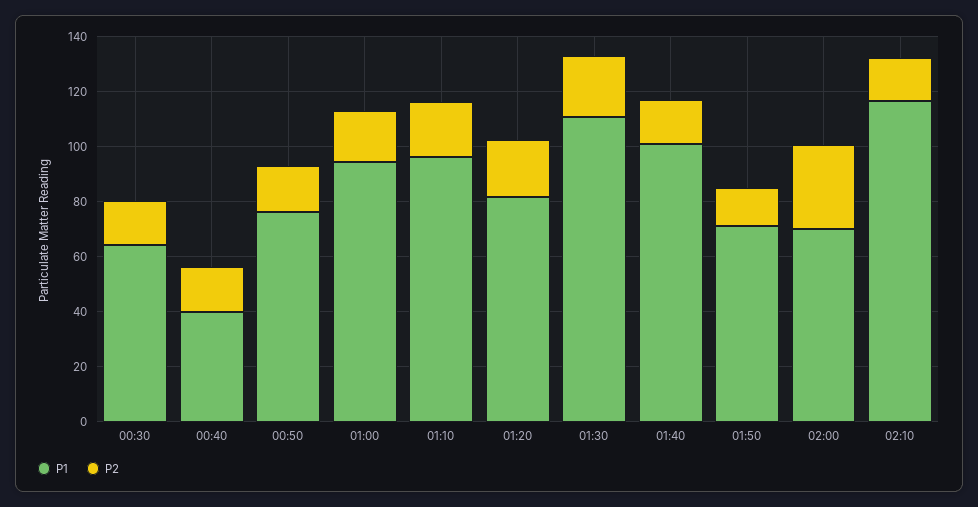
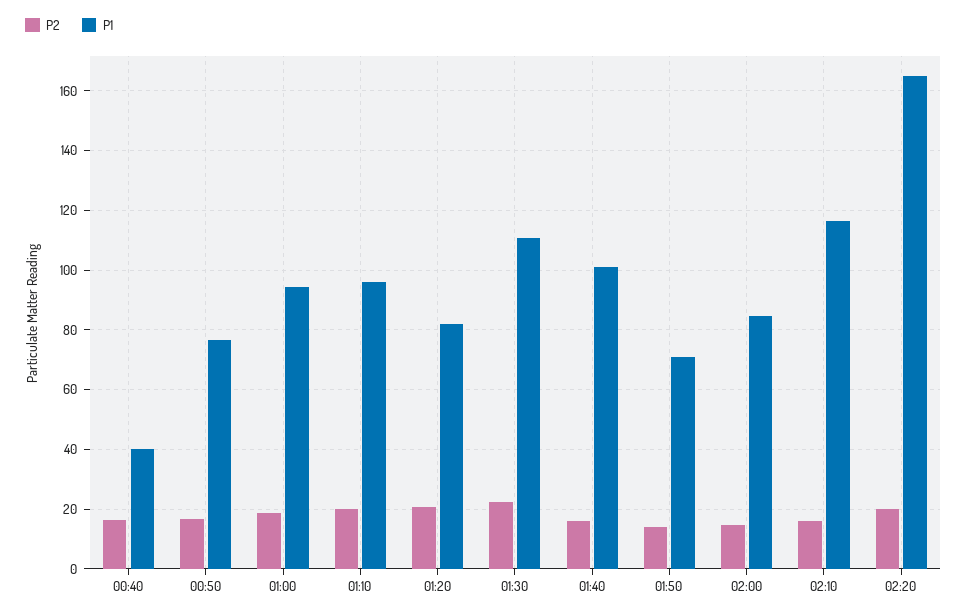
P1, 00:30: 65 -> none
P2, 00:30: 15 -> none
P1, 02:00: 70 -> 85
P2, 02:00: 30 -> 15
P2, 02:20: none -> 20
P1, 02:20: none -> 165

